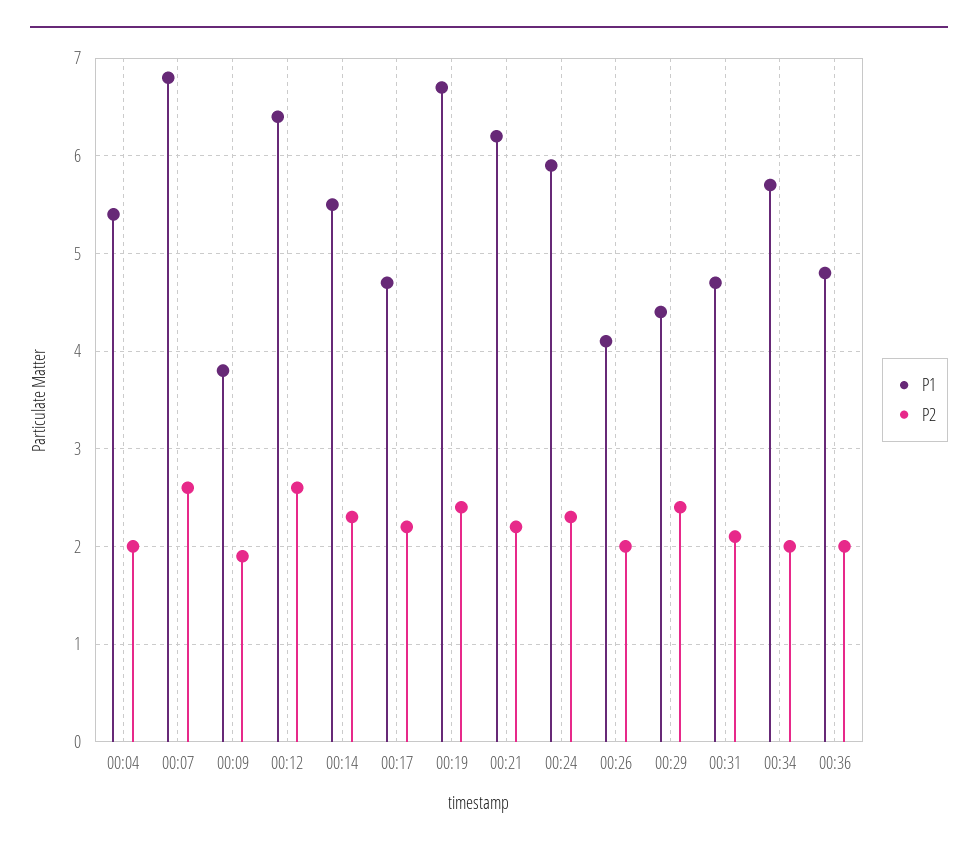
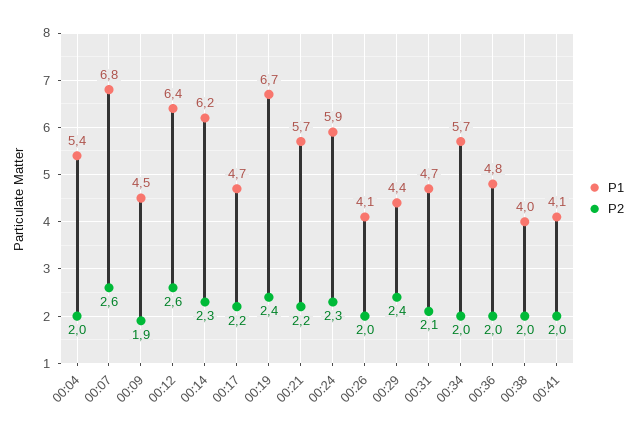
P1, 00:09: 3.8 -> 4.5
P1, 00:14: 5.5 -> 6.2
P1, 00:21: 6.2 -> 5.7
P1, 00:38: none -> 4
P2, 00:38: none -> 2
P1, 00:41: none -> 4.1
P2, 00:41: none -> 2

